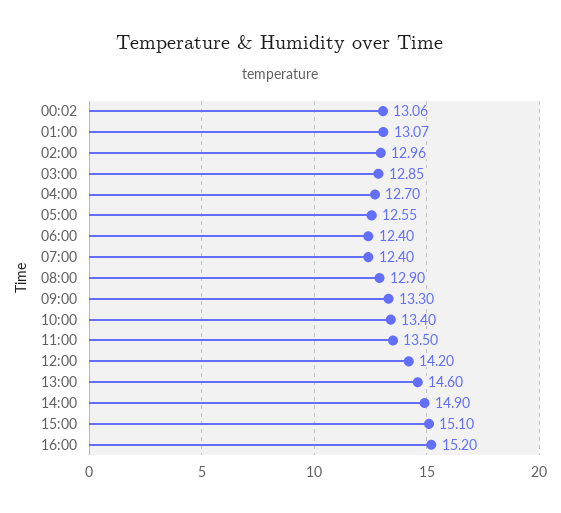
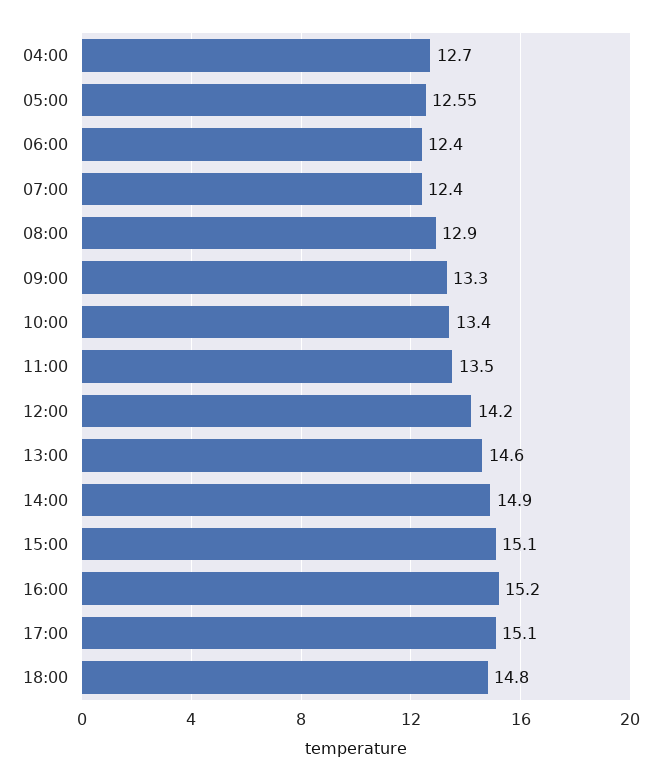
00:02: 13.06 -> none
01:00: 13.07 -> none
02:00: 12.96 -> none
03:00: 12.85 -> none
17:00: none -> 15.1
18:00: none -> 14.8

